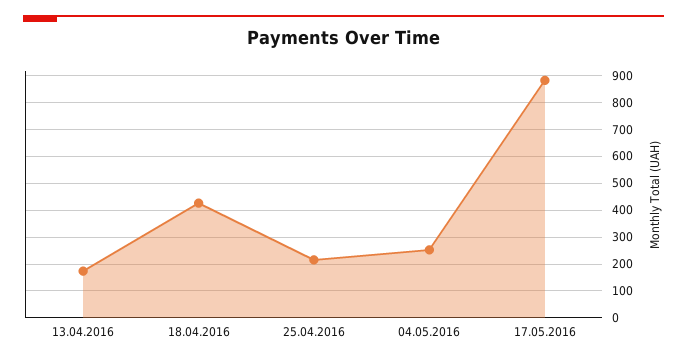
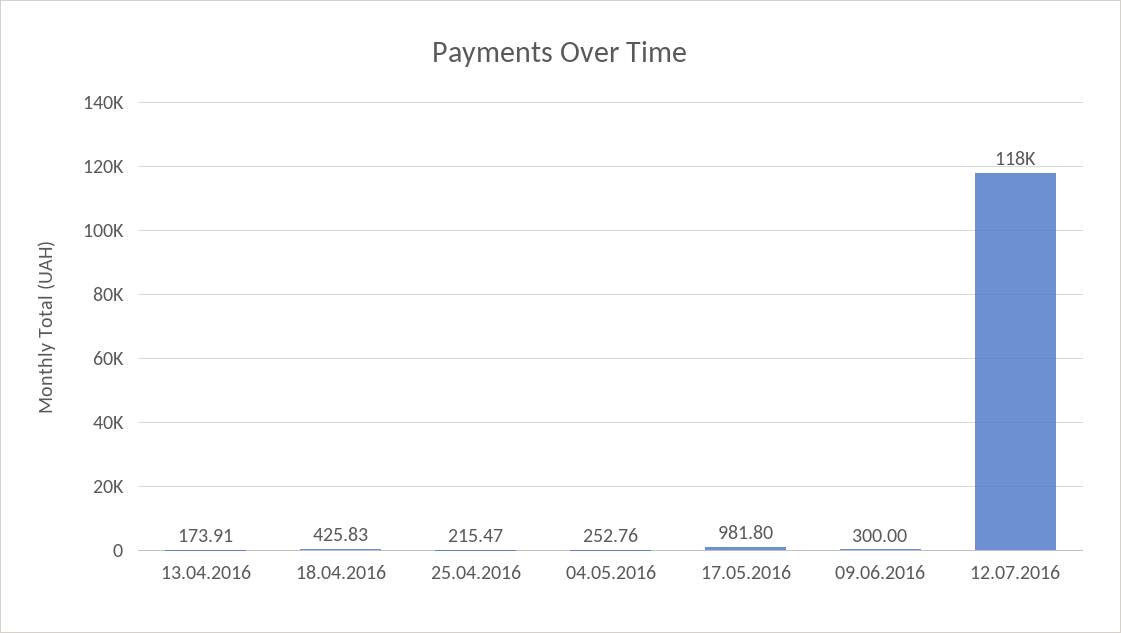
17.05.2016: 875 -> 981.8
09.06.2016: none -> 300
12.07.2016: none -> 118000

